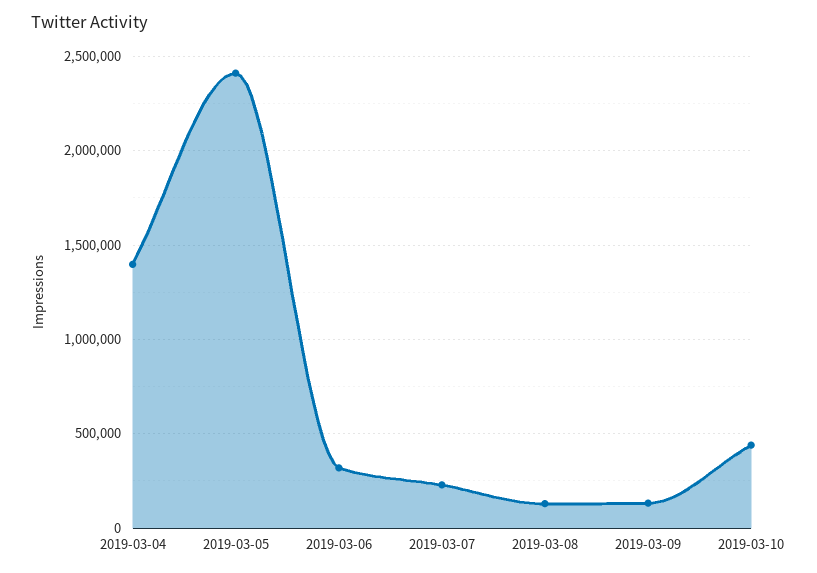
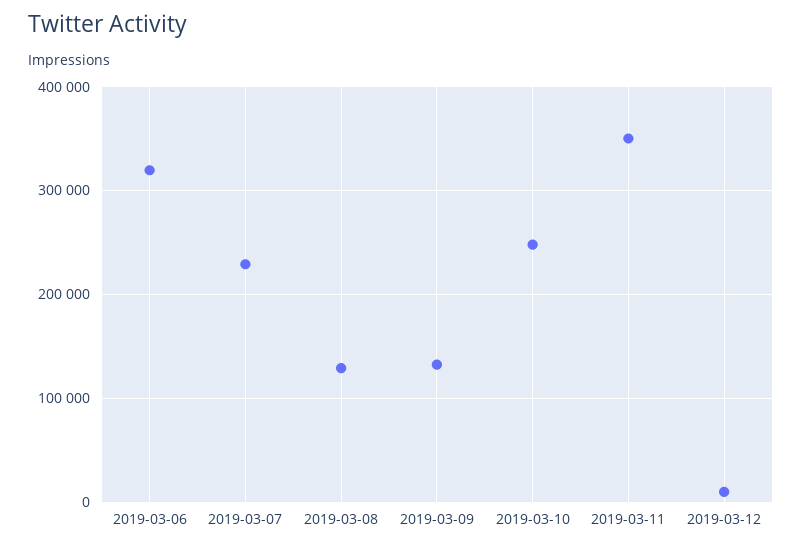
2019-03-04: 1400000 -> none
2019-03-05: 2400000 -> none
2019-03-10: 450000 -> 250000
2019-03-11: none -> 350000
2019-03-12: none -> 10000

